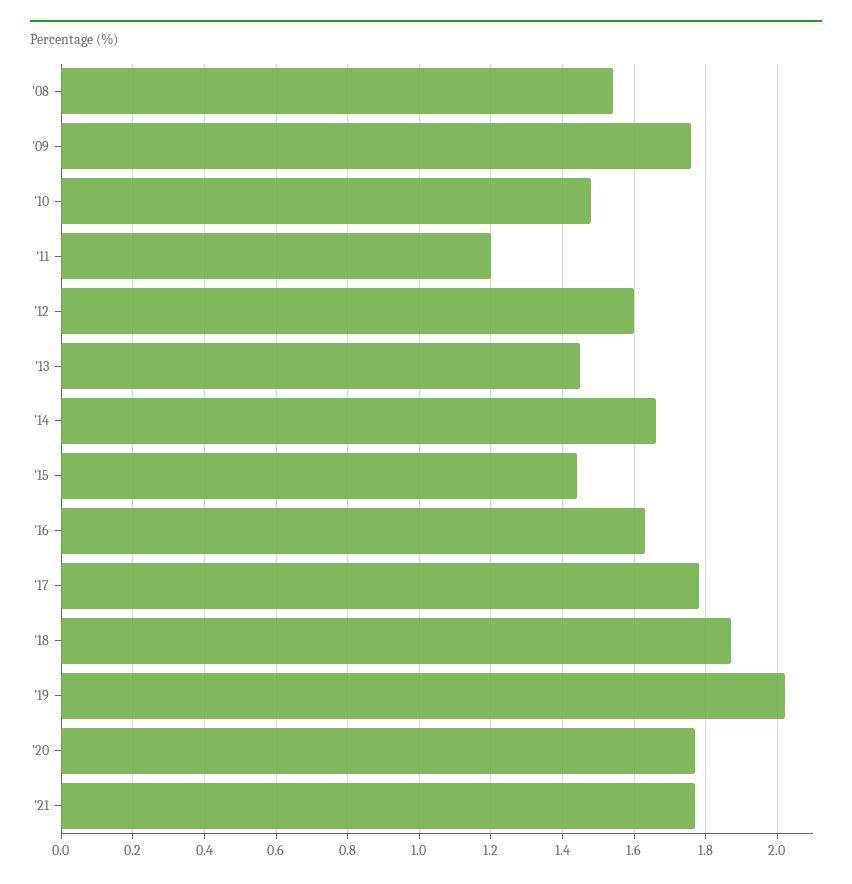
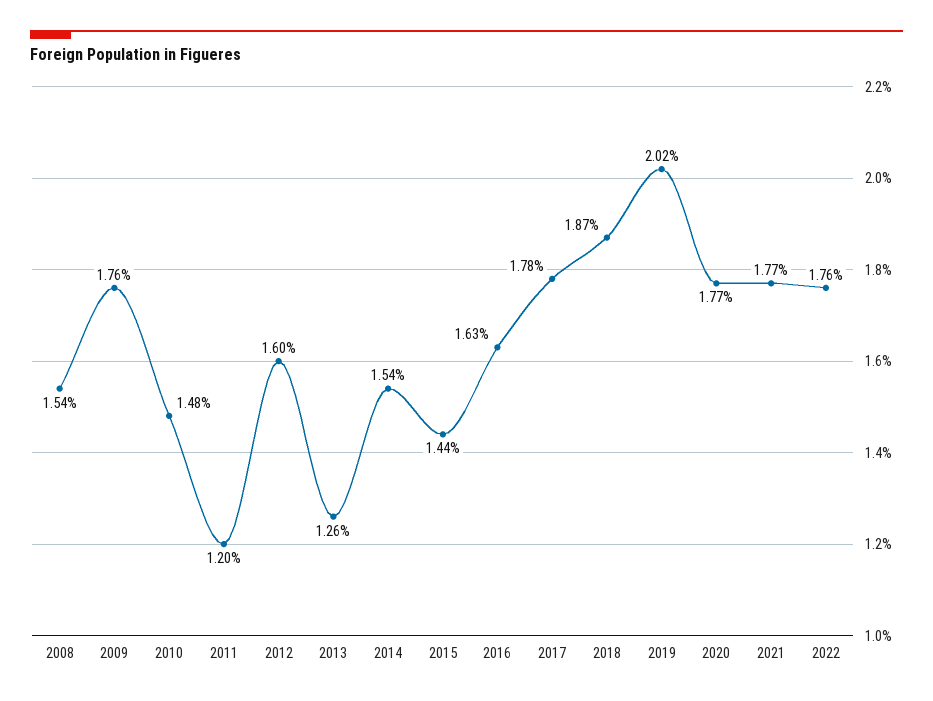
'13: 1.45 -> 1.26
'14: 1.65 -> 1.54
2022: none -> 1.76

